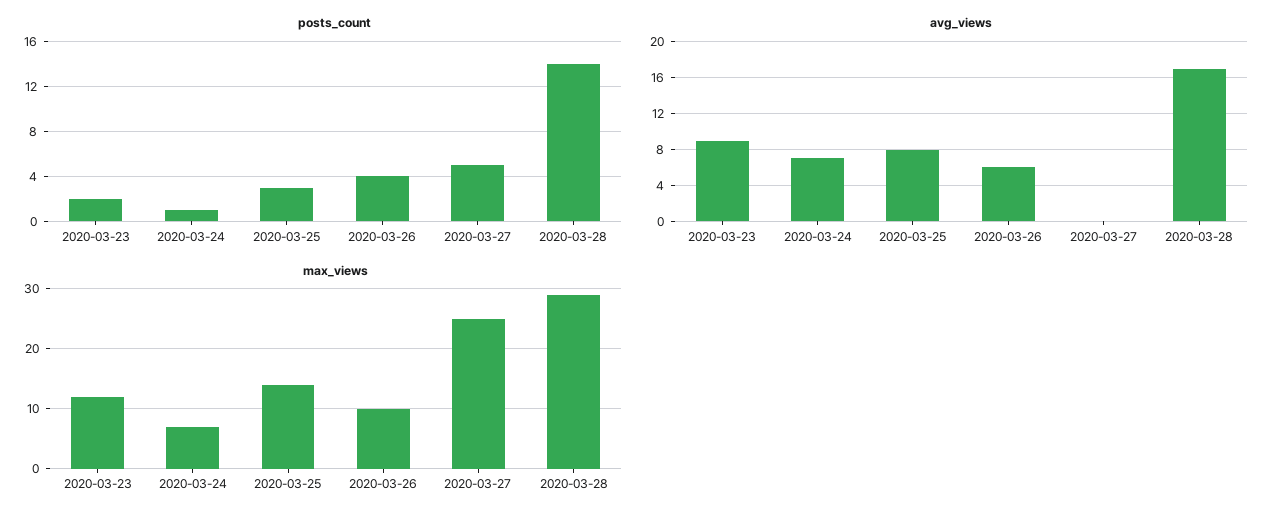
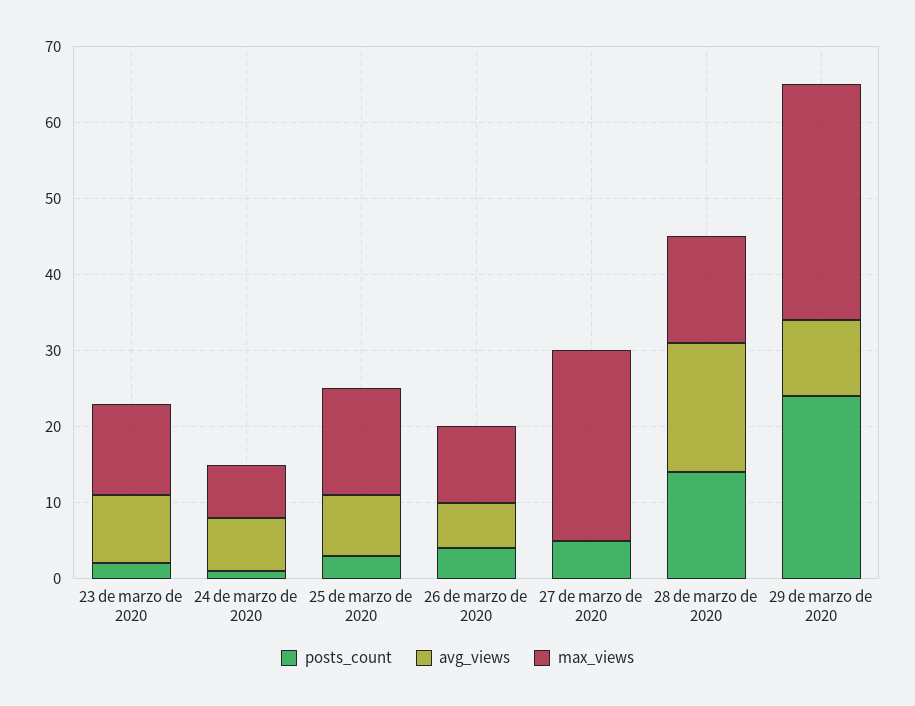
max_views, 2020-03-28: 30 -> 15
posts_count, 29 de marzo de 2020: none -> 25
avg_views, 29 de marzo de 2020: none -> 10
max_views, 29 de marzo de 2020: none -> 30

